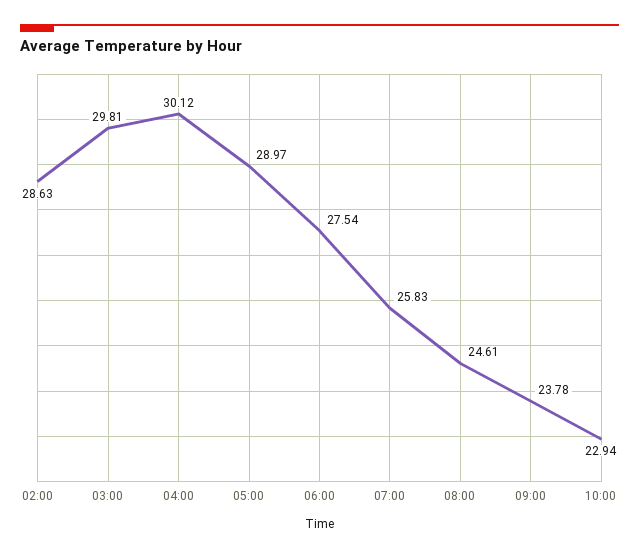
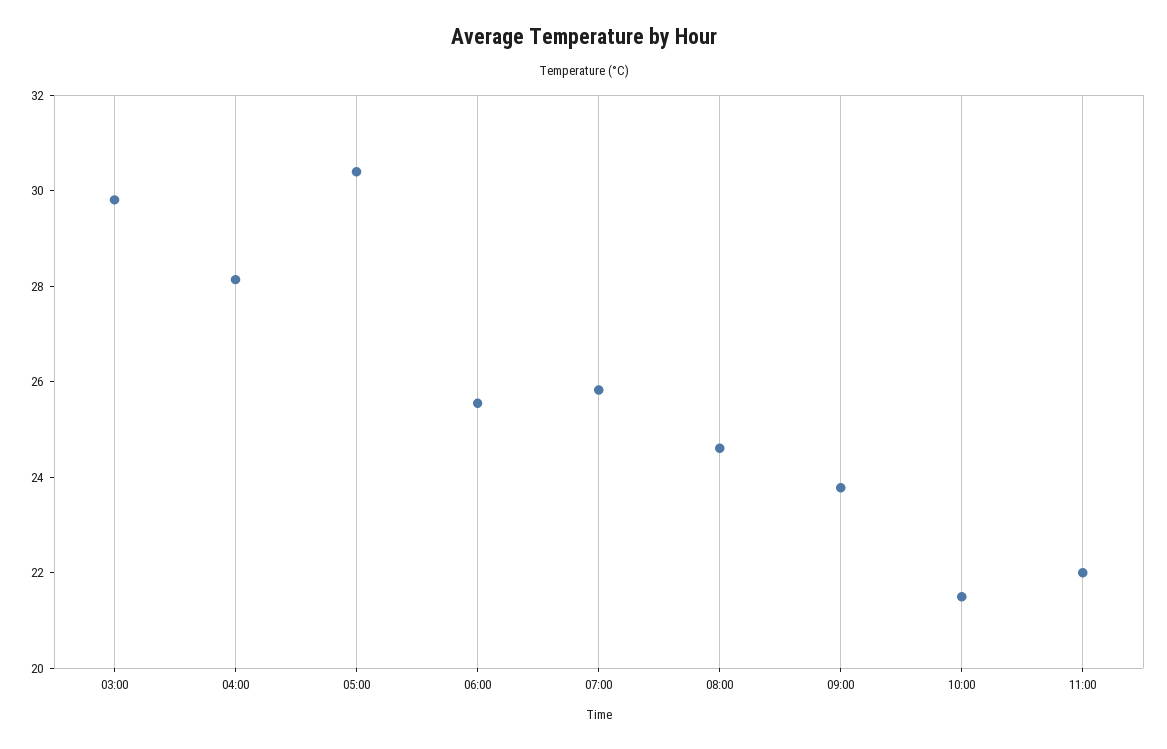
02:00: 28.63 -> none
04:00: 30.12 -> 28
05:00: 28.97 -> 30.5
06:00: 27.54 -> 25.5
10:00: 22.94 -> 21.5
11:00: none -> 22

